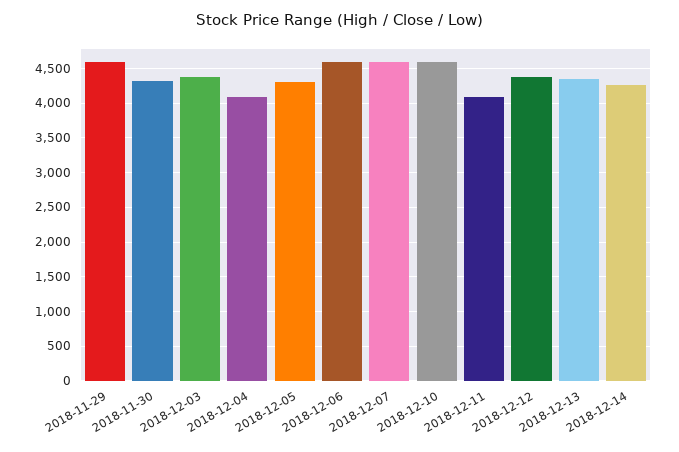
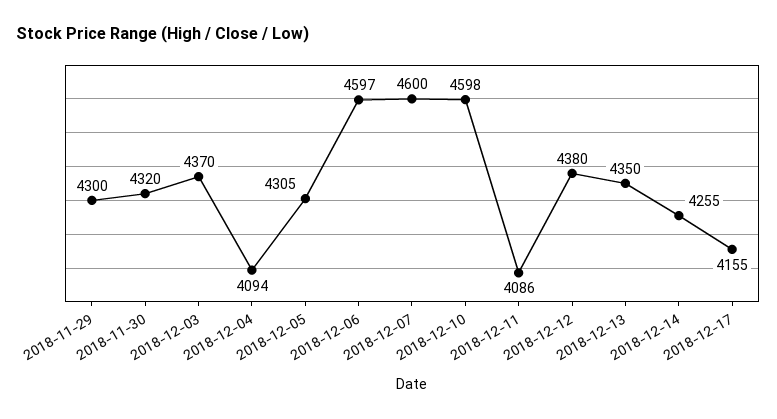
2018-11-29: 4600 -> 4300
2018-12-17: none -> 4155

